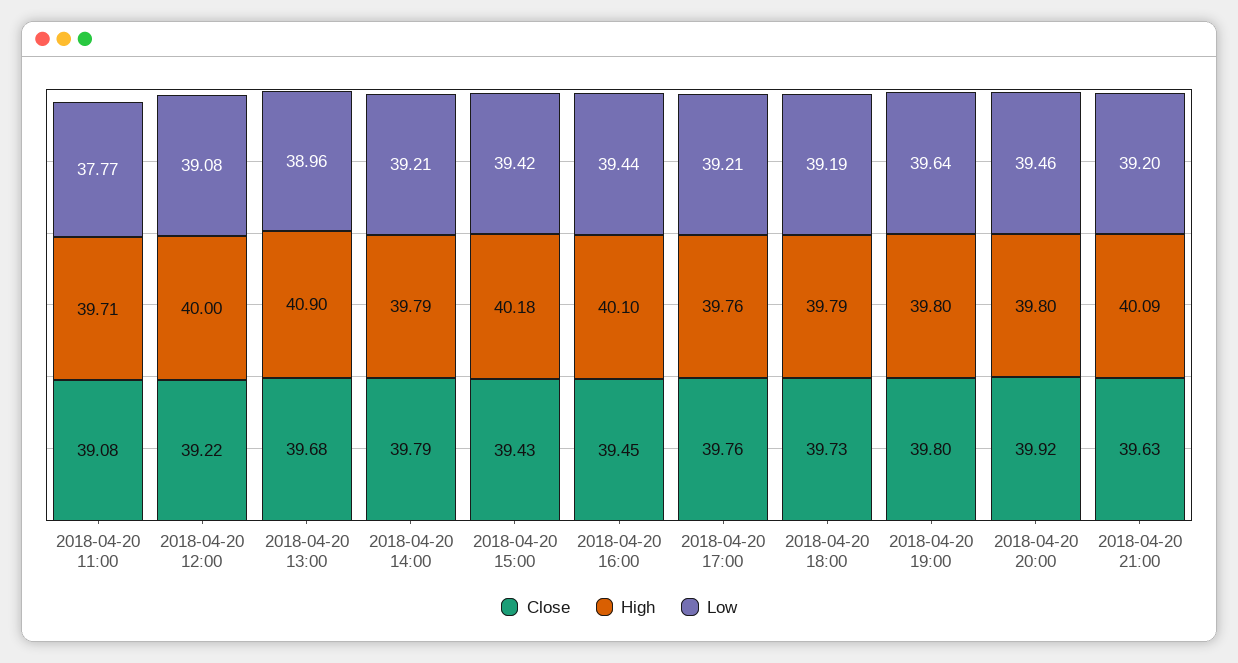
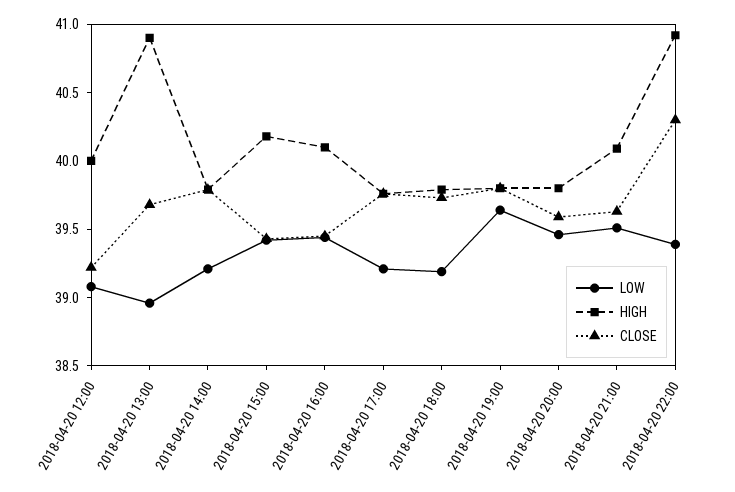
Close, 2018-04-20 11:00: 39.08 -> none
High, 2018-04-20 11:00: 39.71 -> none
Low, 2018-04-20 11:00: 37.77 -> none
Close, 2018-04-20 20:00: 39.92 -> 39.6
Low, 2018-04-20 21:00: 39.2 -> 39.5
Low, 2018-04-20 22:00: none -> 39.4
High, 2018-04-20 22:00: none -> 40.9
Close, 2018-04-20 22:00: none -> 40.3

